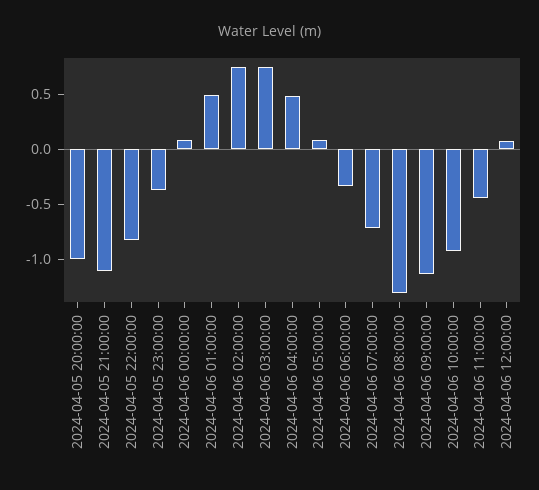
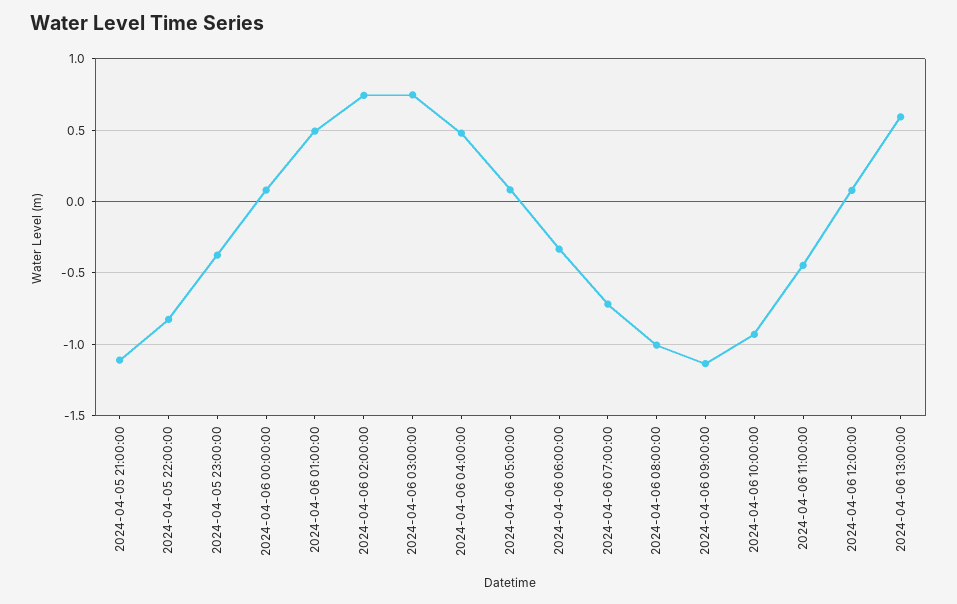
2024-04-05 20:00:00: -1 -> none
2024-04-06 08:00:00: -1.3 -> -1
2024-04-06 13:00:00: none -> 0.6

